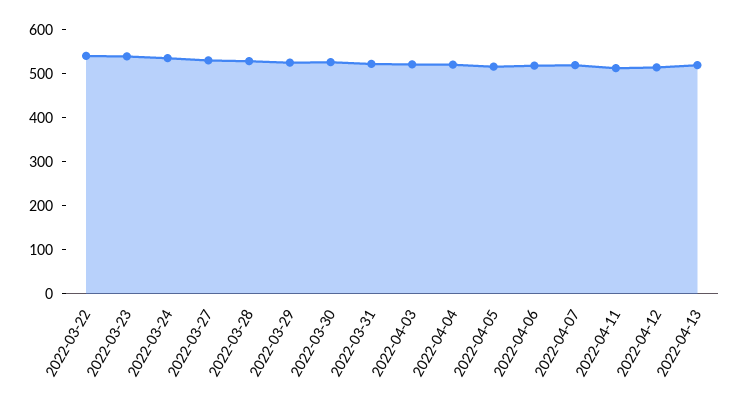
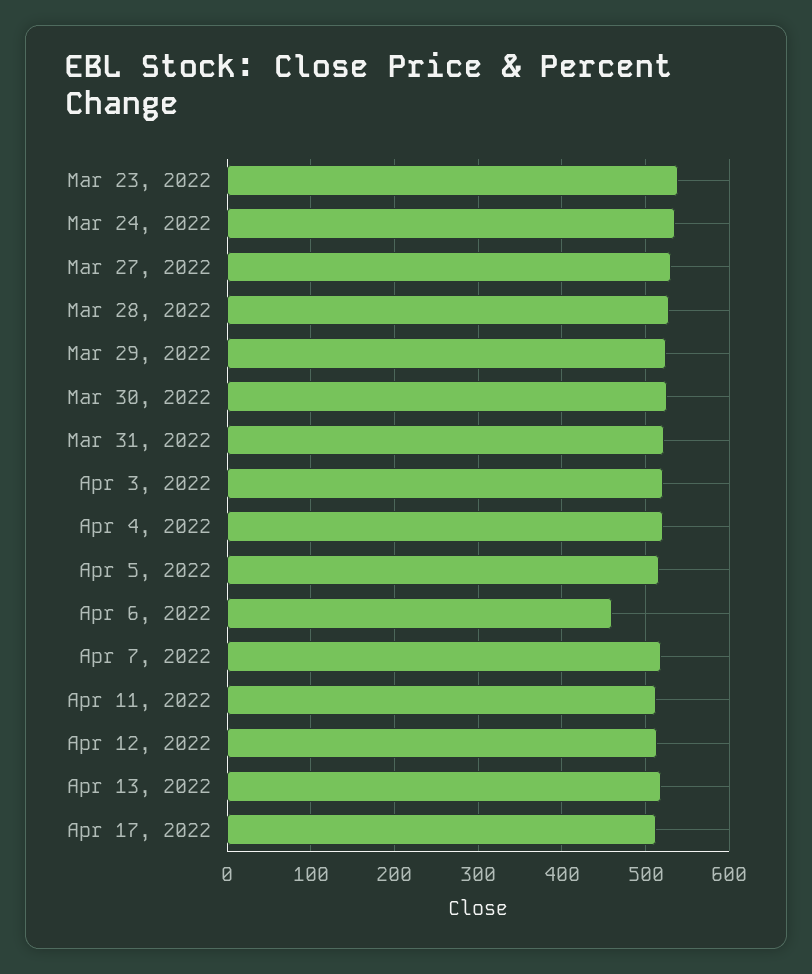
2022-03-22: 540 -> none
2022-04-06: 520 -> 460
Apr 17, 2022: none -> 510

